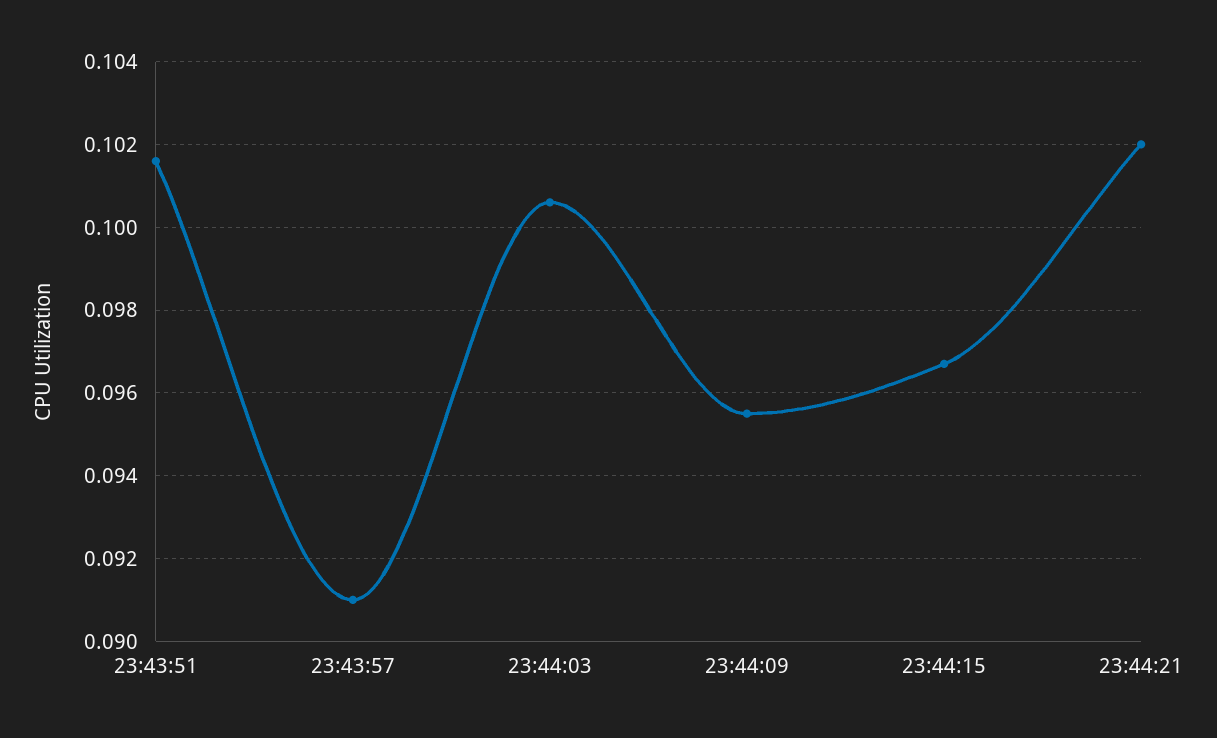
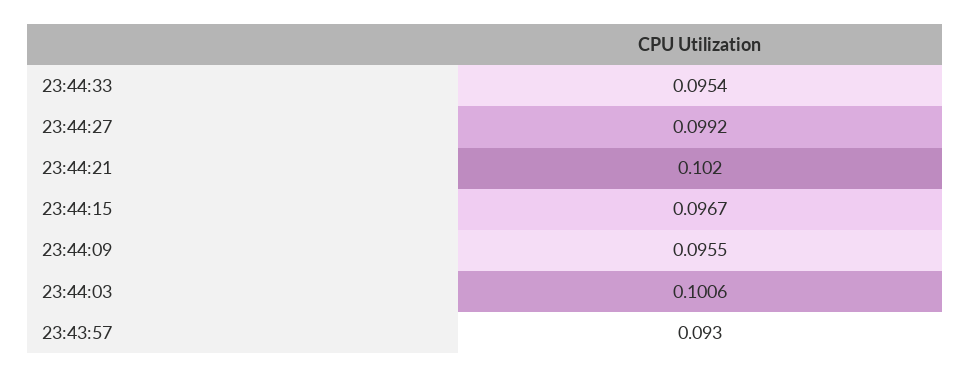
23:43:51: 0.1015 -> none
23:43:57: 0.091 -> 0.093
23:44:33: none -> 0.0954
23:44:27: none -> 0.0992

